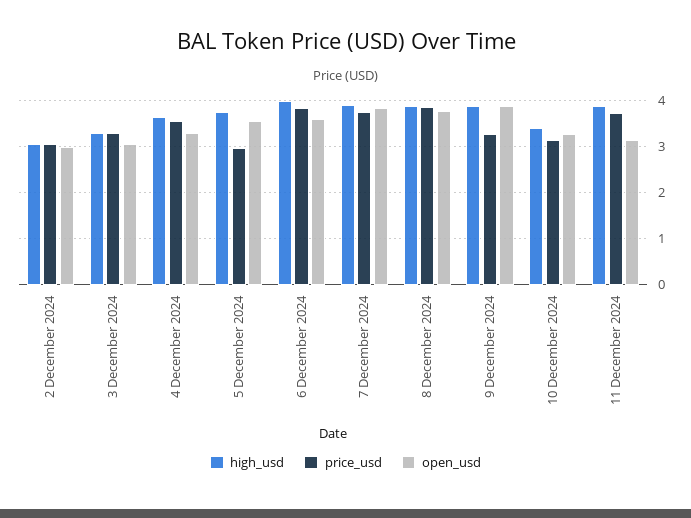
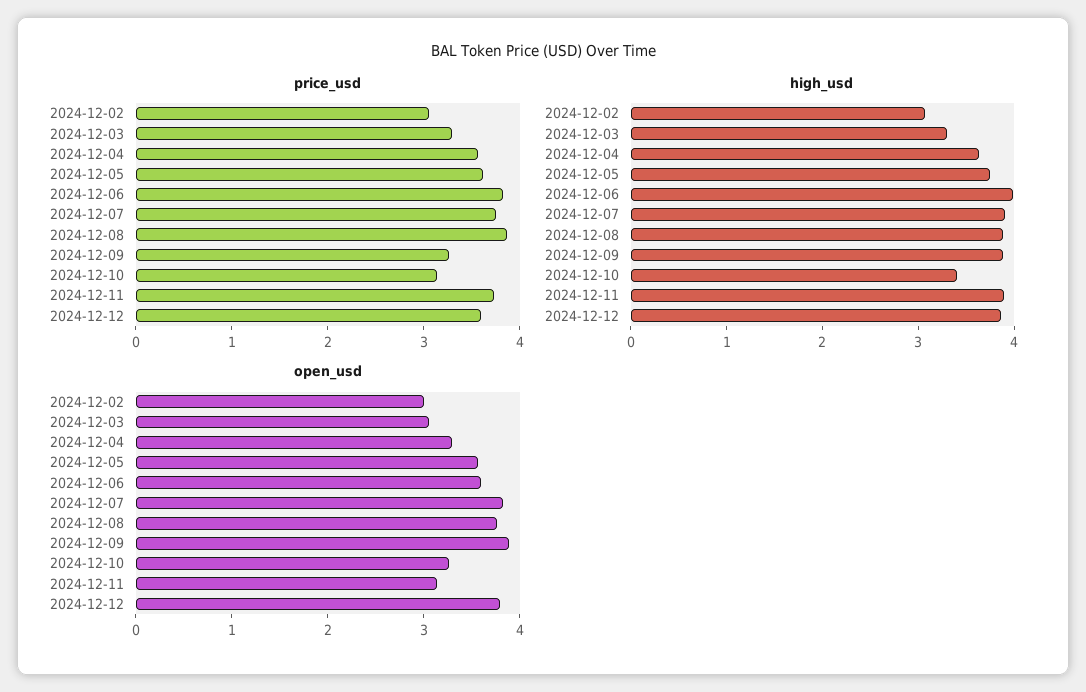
price_usd, 5 December 2024: 3 -> 3.6
price_usd, 2024-12-12: none -> 3.6
high_usd, 2024-12-12: none -> 3.8
open_usd, 2024-12-12: none -> 3.8

